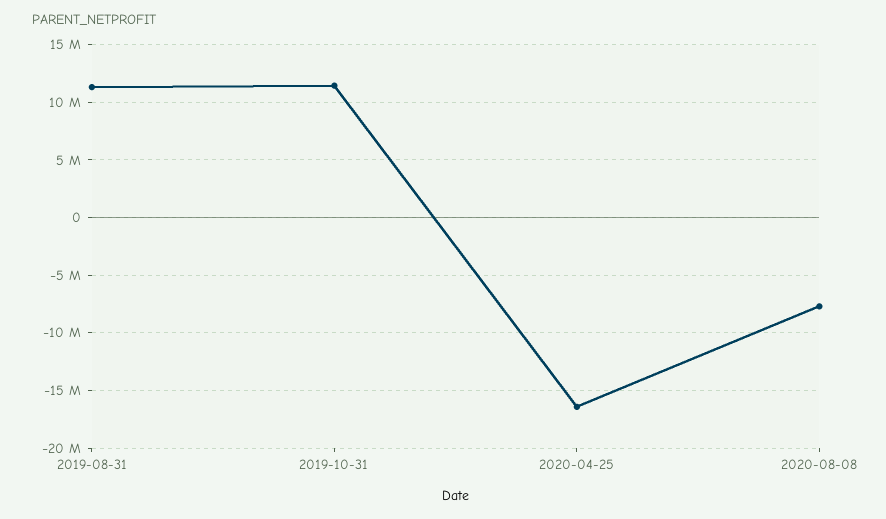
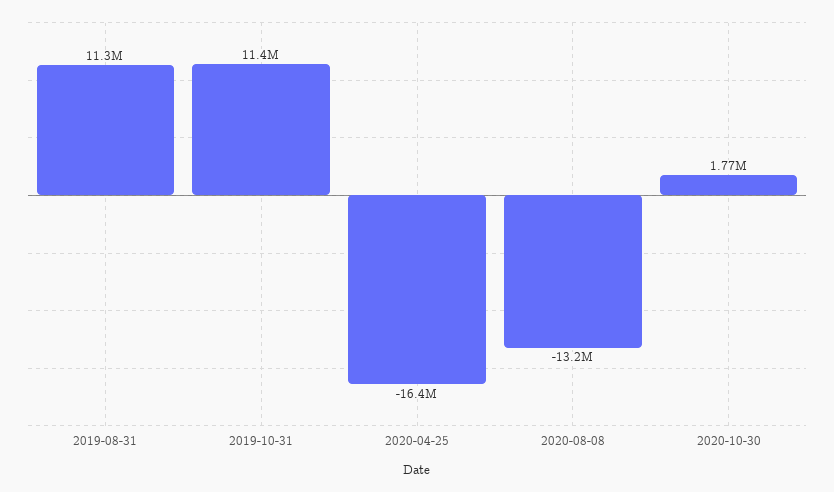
2020-08-08: -8000000 -> -13200000
2020-10-30: none -> 1770000

